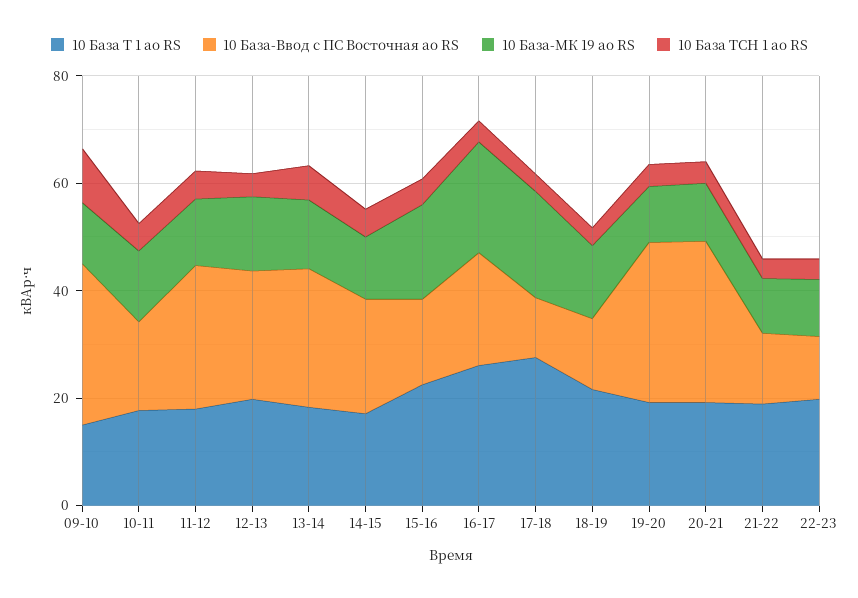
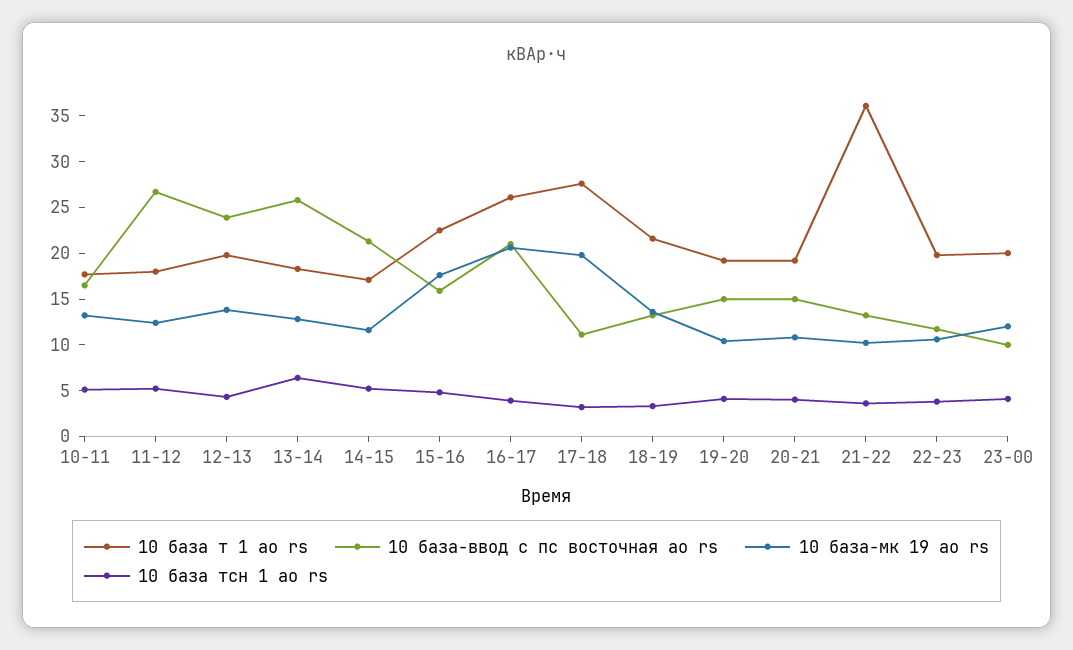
10 База Т 1 ао RS, 09-10: 15 -> none
10 База-Ввод с ПС Восточная ао RS, 09-10: 30 -> none
10 База-МК 19 ао RS, 09-10: 10 -> none
10 База ТСН 1 ао RS, 09-10: 10 -> none
10 База-Ввод с ПС Восточная ао RS, 19-20: 30 -> 15
10 База-Ввод с ПС Восточная ао RS, 20-21: 30 -> 15
10 База Т 1 ао RS, 21-22: 20 -> 36
10 База Т 1 ао RS, 23-00: none -> 20
10 База-Ввод с ПС Восточная ао RS, 23-00: none -> 10
10 База-МК 19 ао RS, 23-00: none -> 12
10 База ТСН 1 ао RS, 23-00: none -> 4

